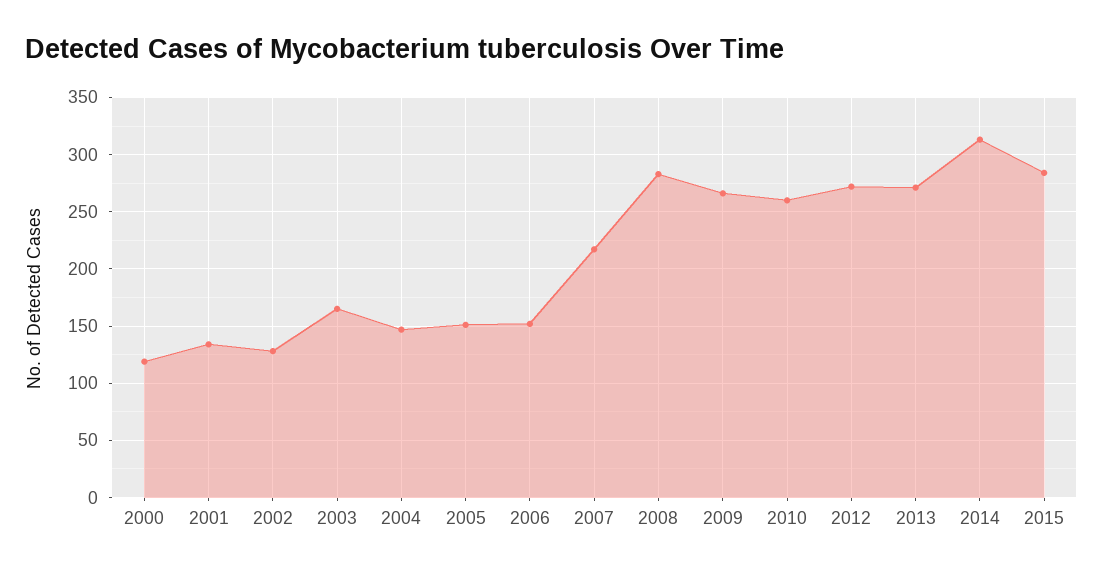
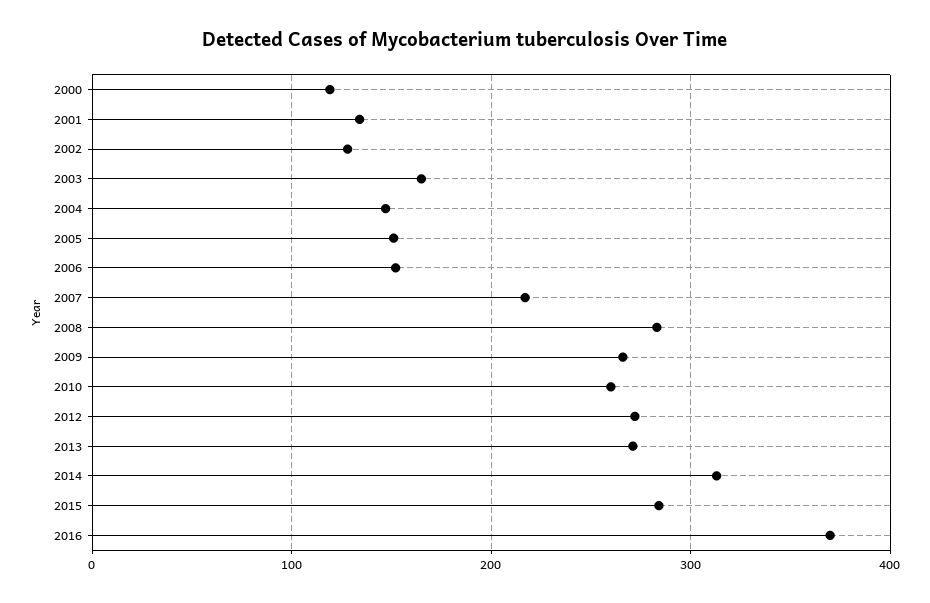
2016: none -> 370

